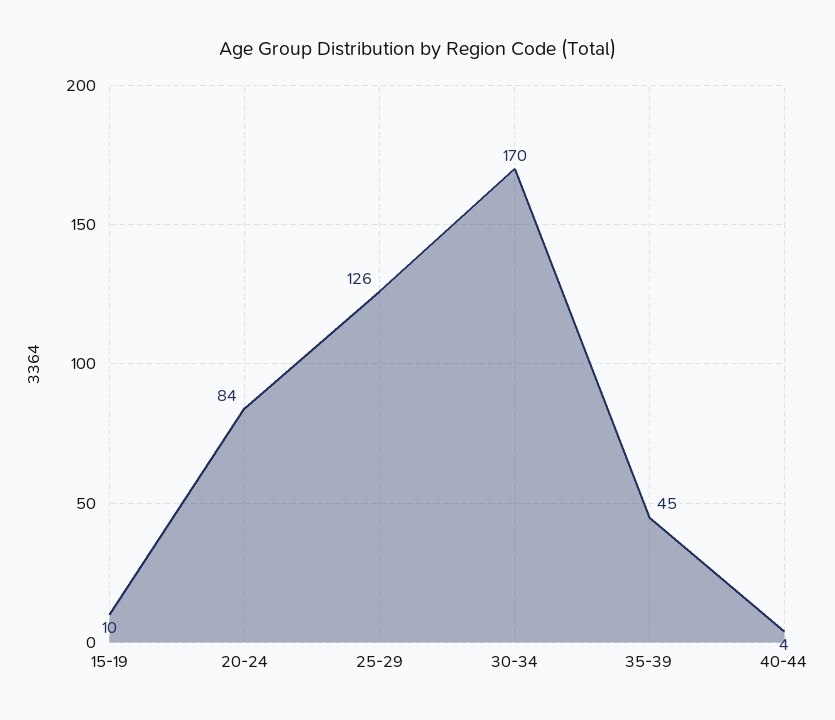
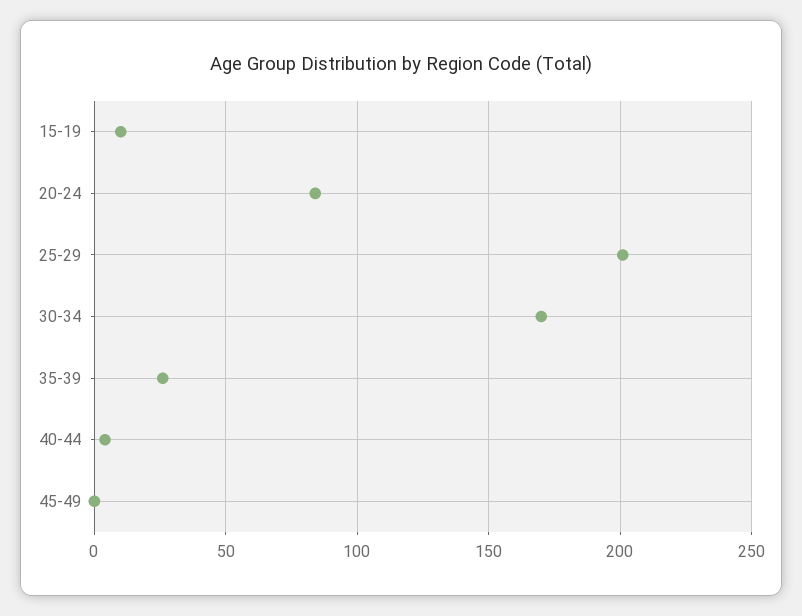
25-29: 126 -> 200
35-39: 45 -> 25
45-49: none -> 0

